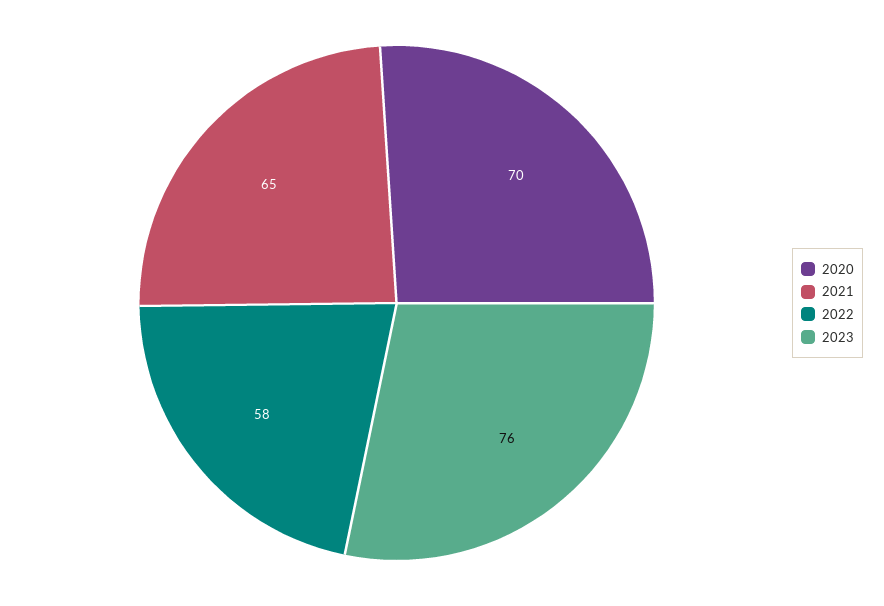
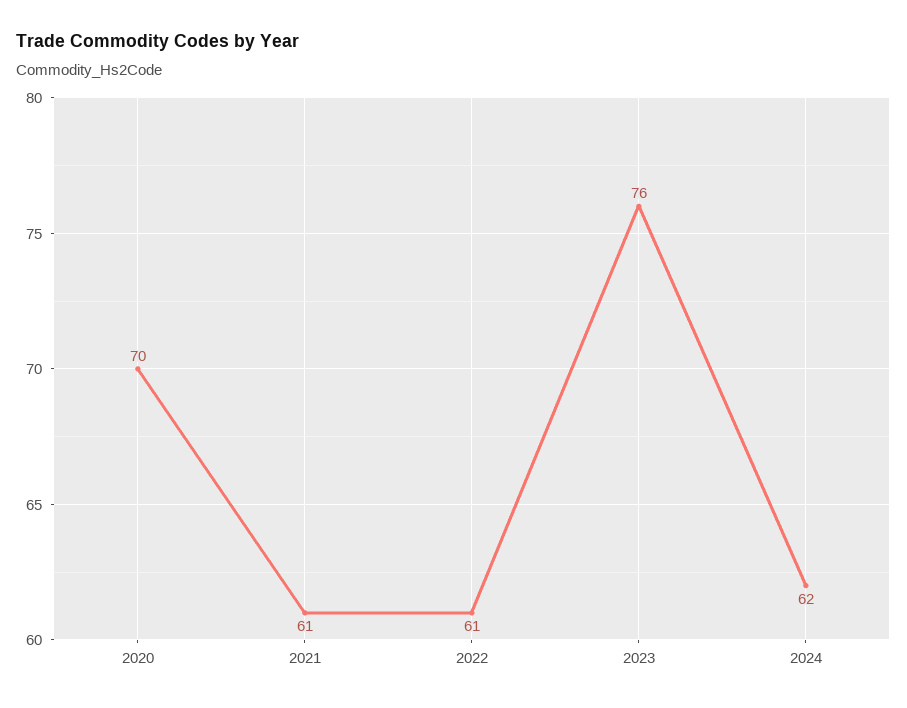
2021: 65 -> 61
2022: 58 -> 61
2024: none -> 62

